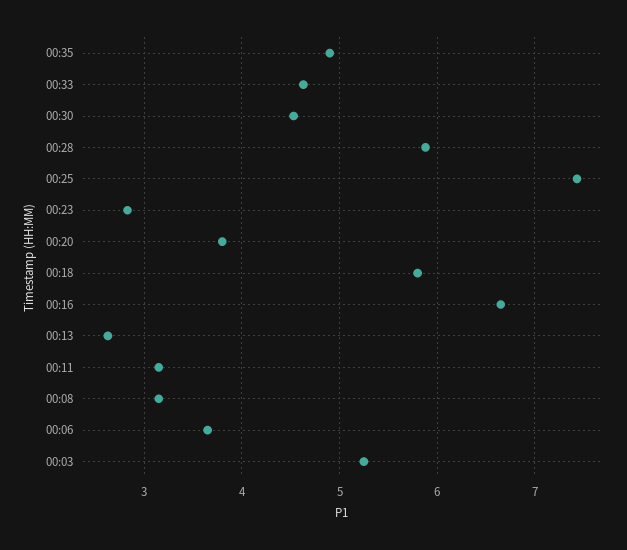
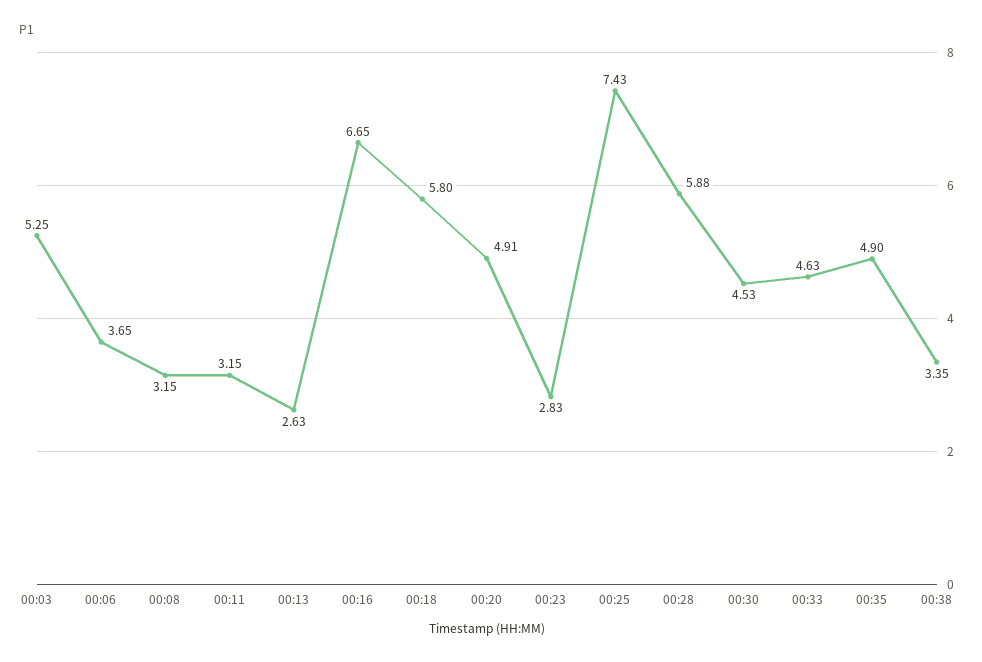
00:20: 3.8 -> 4.91
00:38: none -> 3.35

